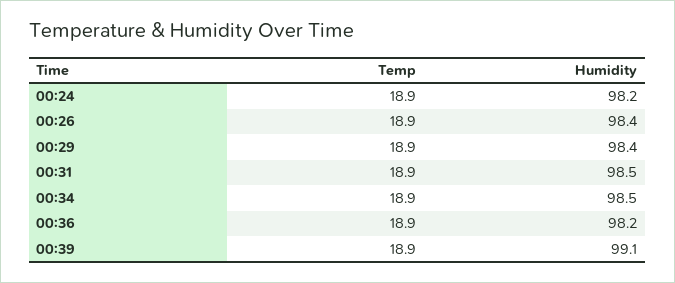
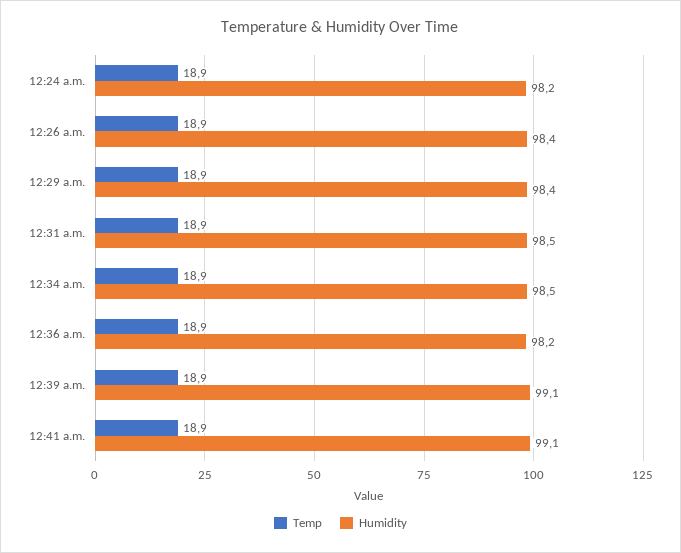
Temp, 12:41 a.m.: none -> 18.9
Humidity, 12:41 a.m.: none -> 99.1

